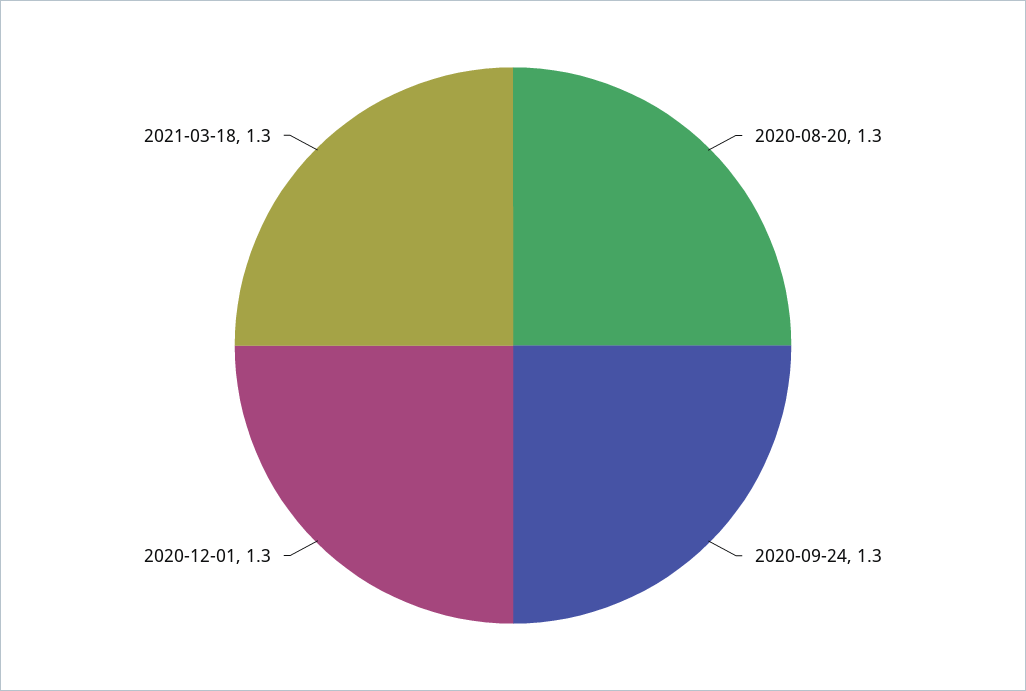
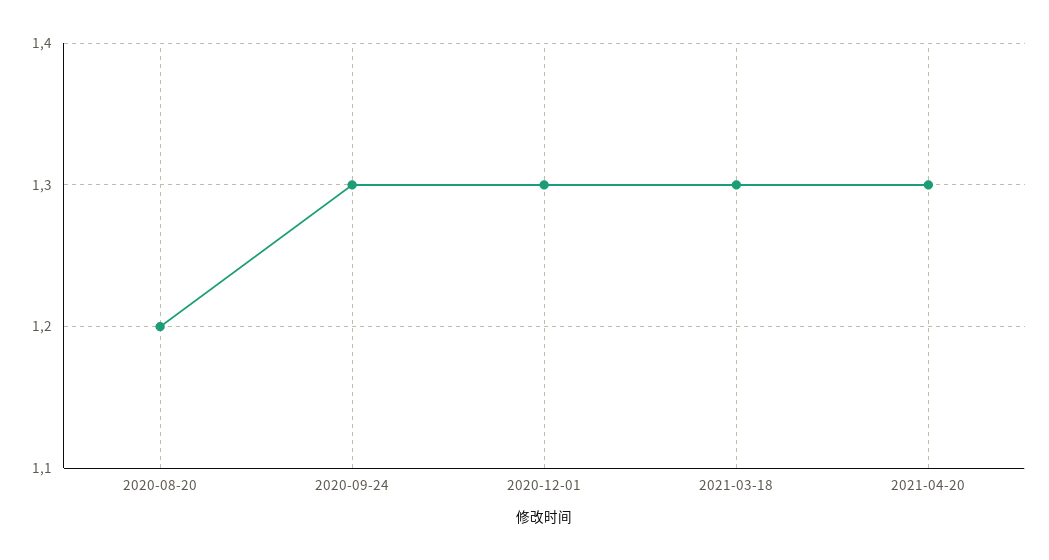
2020-08-20: 1.3 -> 1.2
2021-04-20: none -> 1.3

